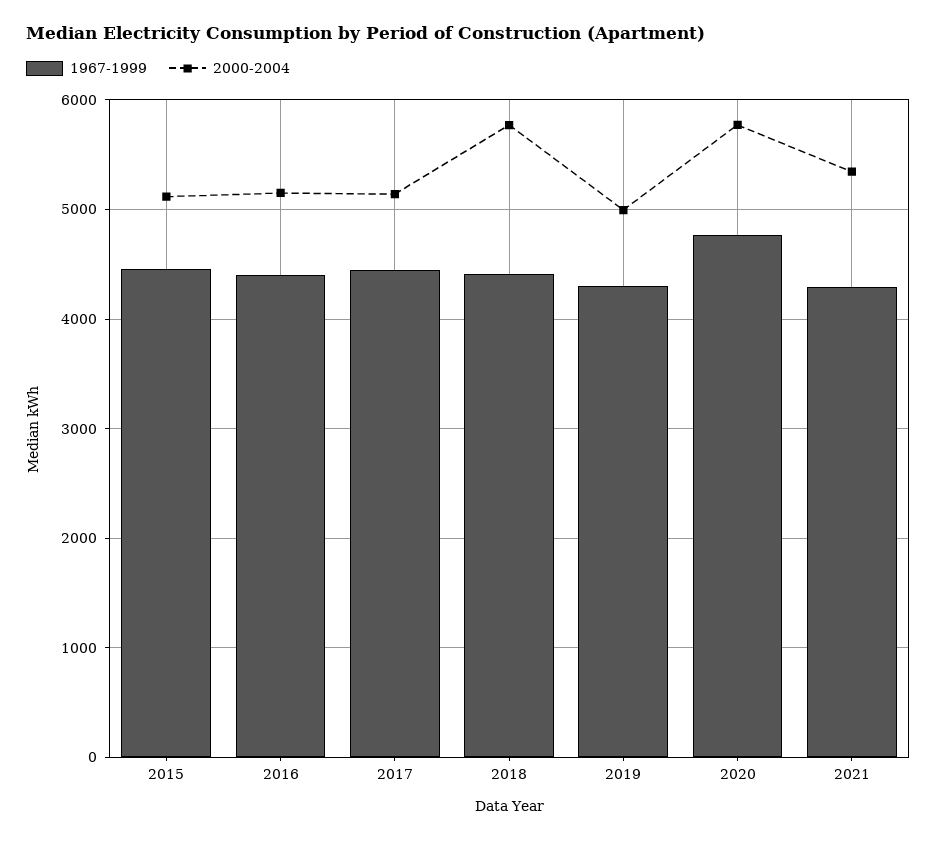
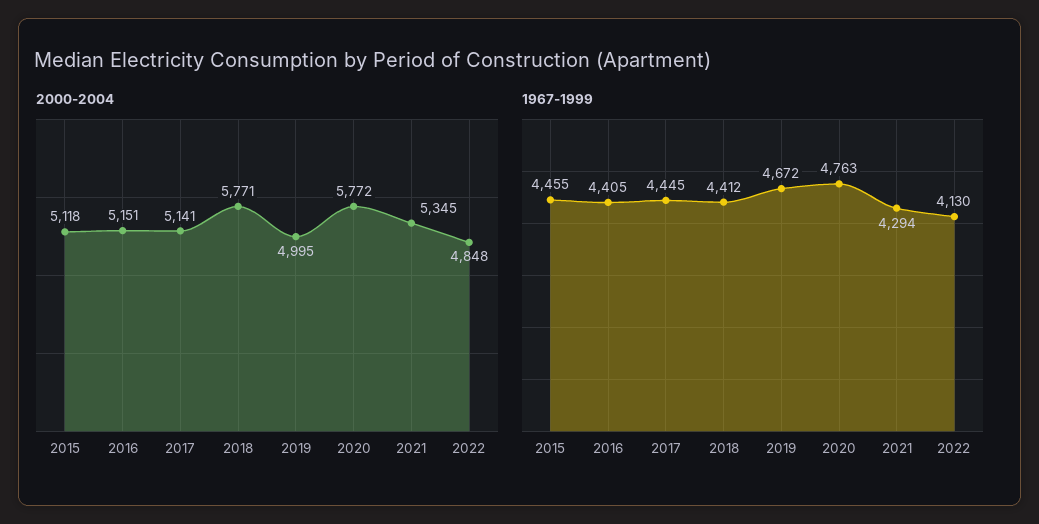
1967-1999, 2019: 4300 -> 4672
2000-2004, 2022: none -> 4848
1967-1999, 2022: none -> 4130

